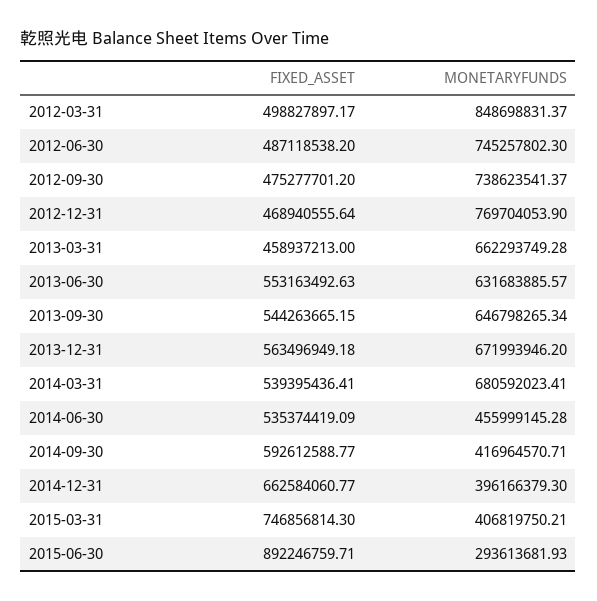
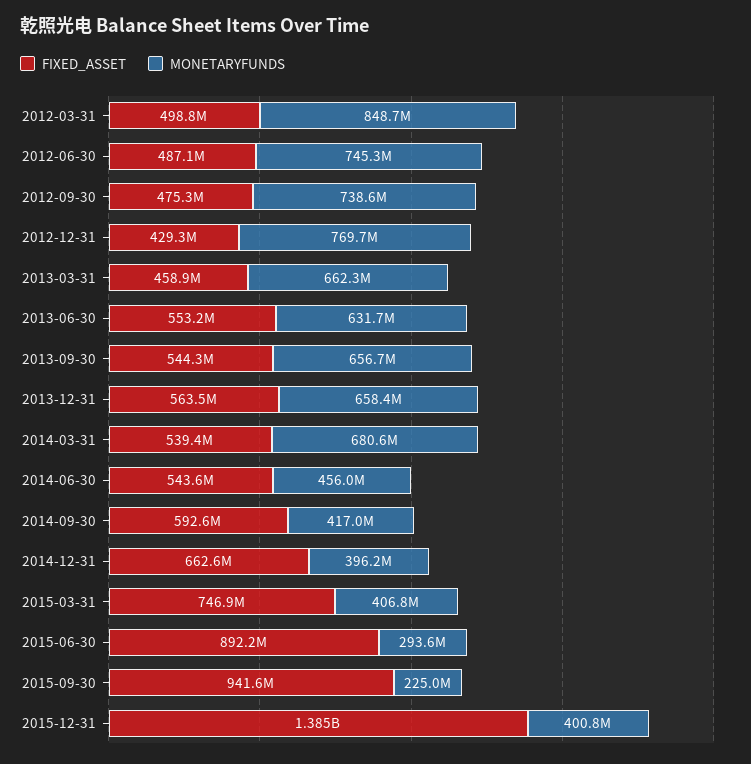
FIXED_ASSET, 2012-12-31: 468940555.64 -> 429300000
MONETARYFUNDS, 2013-09-30: 646798265.34 -> 656700000
MONETARYFUNDS, 2013-12-31: 671993946.2 -> 658400000
FIXED_ASSET, 2014-06-30: 535374419.09 -> 543600000
FIXED_ASSET, 2015-09-30: none -> 941600000
MONETARYFUNDS, 2015-09-30: none -> 225000000
FIXED_ASSET, 2015-12-31: none -> 1385000000
MONETARYFUNDS, 2015-12-31: none -> 400800000

